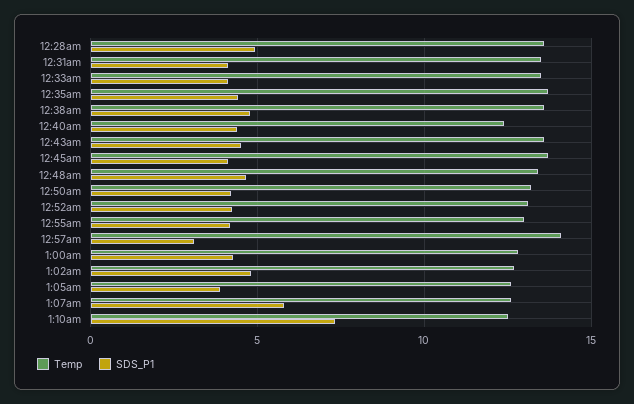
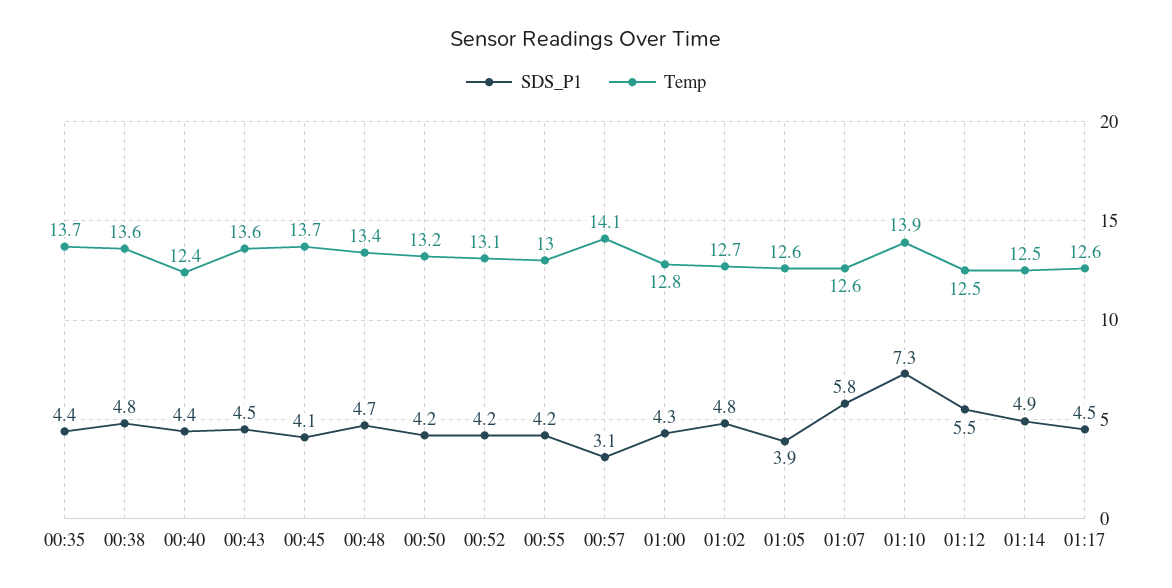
Temp, 12:28am: 13.5 -> none
SDS_P1, 12:28am: 5 -> none
Temp, 12:31am: 13.5 -> none
SDS_P1, 12:31am: 4 -> none
Temp, 12:33am: 13.5 -> none
SDS_P1, 12:33am: 4 -> none
Temp, 1:10am: 12.5 -> 13.9
SDS_P1, 01:12: none -> 5.5
Temp, 01:12: none -> 12.5
SDS_P1, 01:14: none -> 4.9
Temp, 01:14: none -> 12.5
SDS_P1, 01:17: none -> 4.5
Temp, 01:17: none -> 12.6

